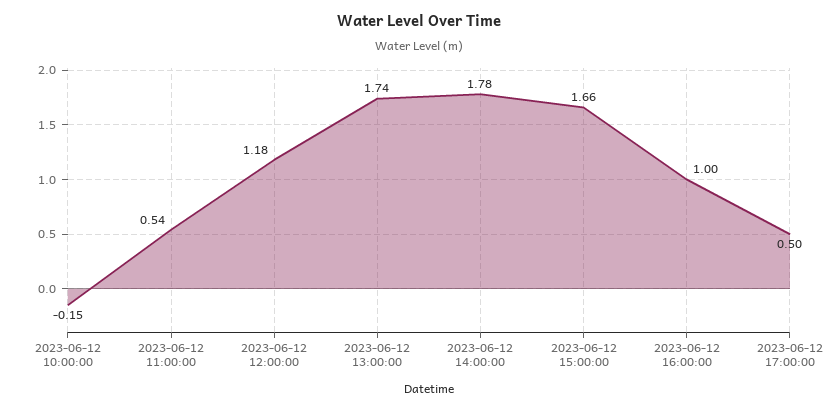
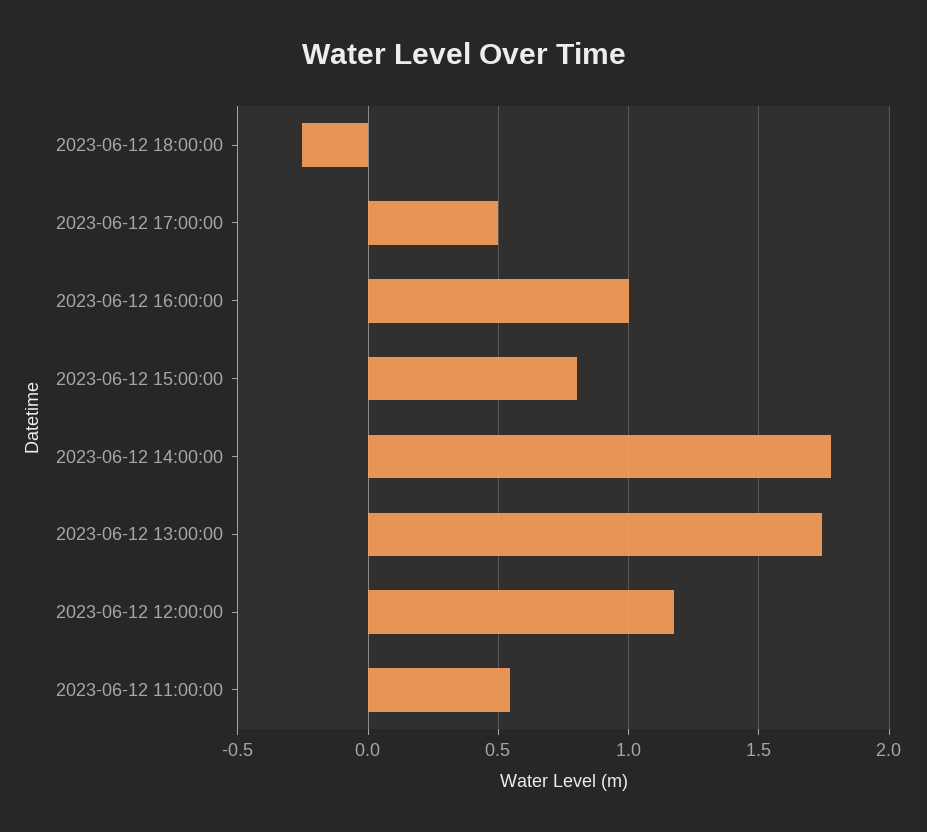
2023-06-12 10:00:00: -0.15 -> none
2023-06-12 15:00:00: 1.66 -> 0.8
2023-06-12 18:00:00: none -> -0.25

